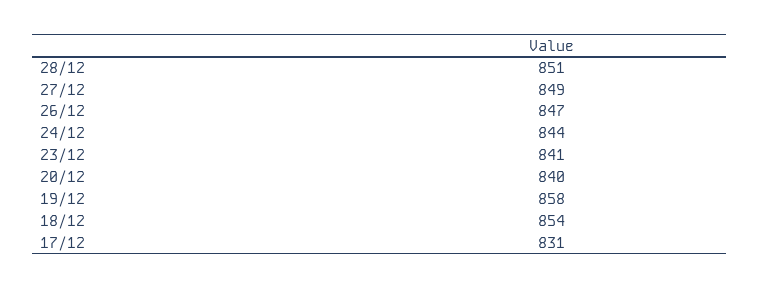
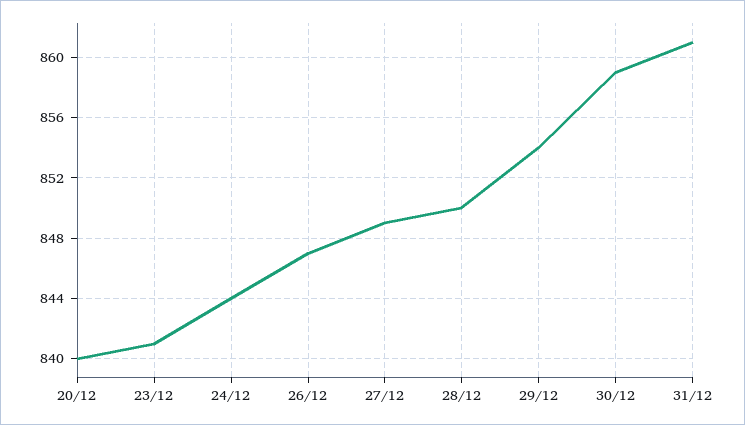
28/12: 851 -> 850
19/12: 858 -> none
18/12: 854 -> none
17/12: 831 -> none
29/12: none -> 854
30/12: none -> 859
31/12: none -> 861

